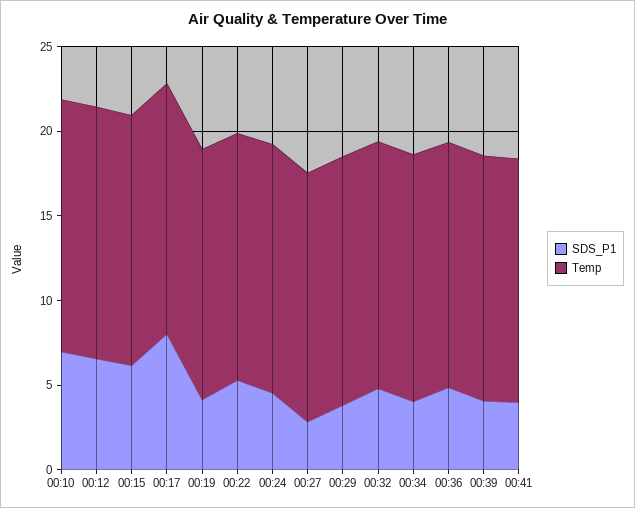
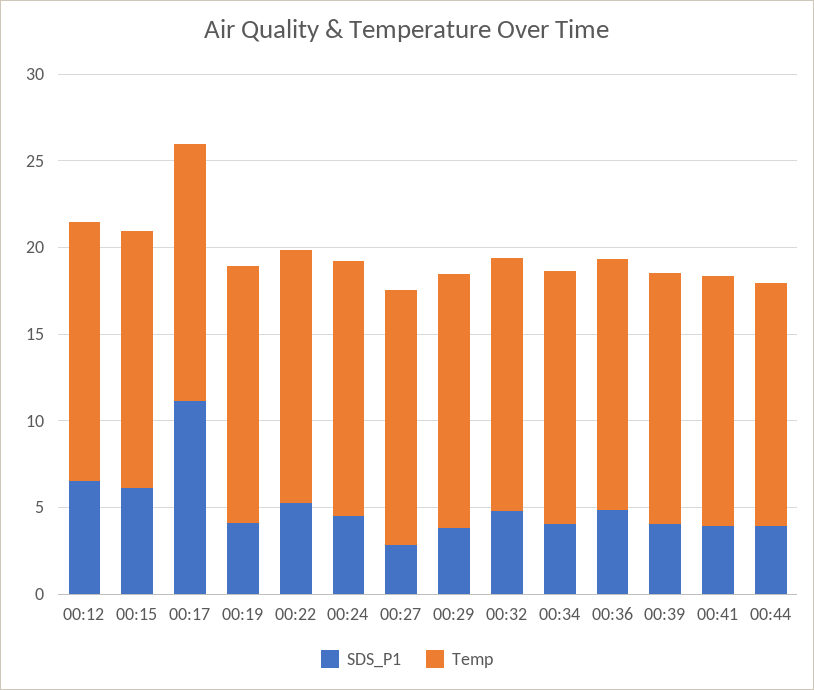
SDS_P1, 00:10: 7 -> none
Temp, 00:10: 15 -> none
SDS_P1, 00:17: 8 -> 11
SDS_P1, 00:44: none -> 4
Temp, 00:44: none -> 14

